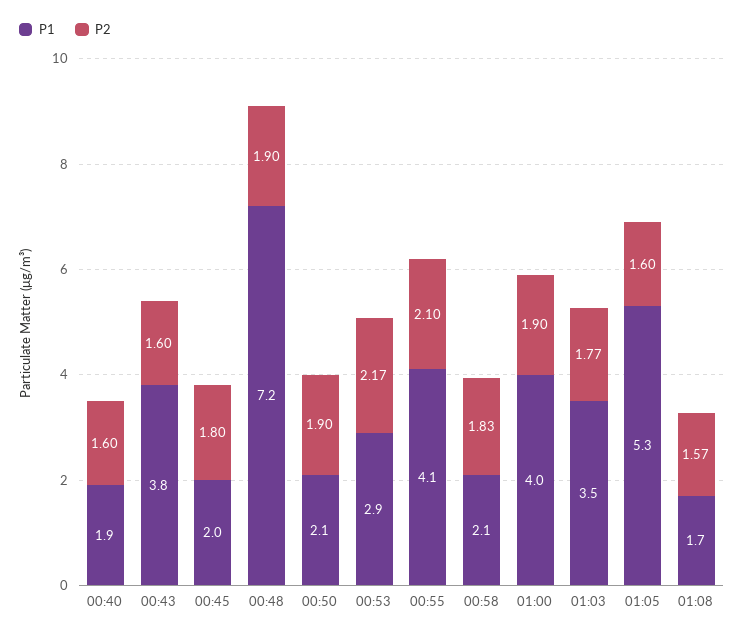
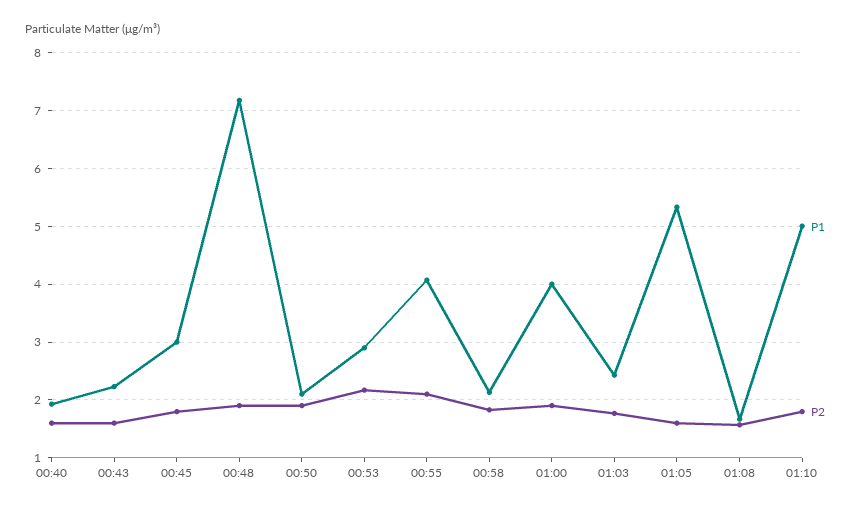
P1, 00:43: 3.8 -> 2.2
P1, 00:45: 2 -> 3
P1, 01:03: 3.5 -> 2.4
P1, 01:10: none -> 5
P2, 01:10: none -> 1.8

